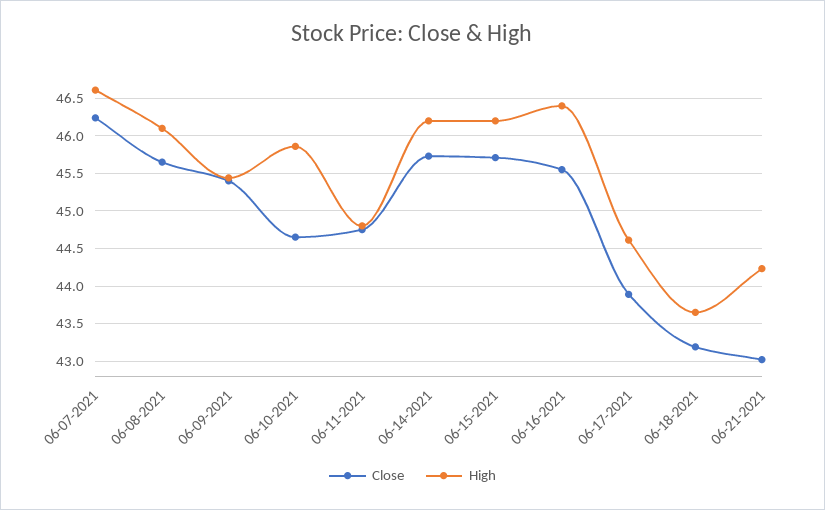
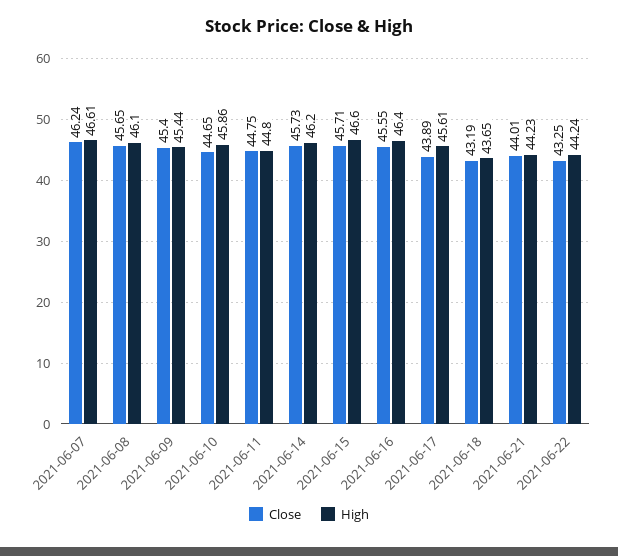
High, 06-15-2021: 46.2 -> 46.6
High, 06-17-2021: 44.6 -> 45.61
Close, 06-21-2021: 43 -> 44.01
Close, 2021-06-22: none -> 43.25
High, 2021-06-22: none -> 44.24

